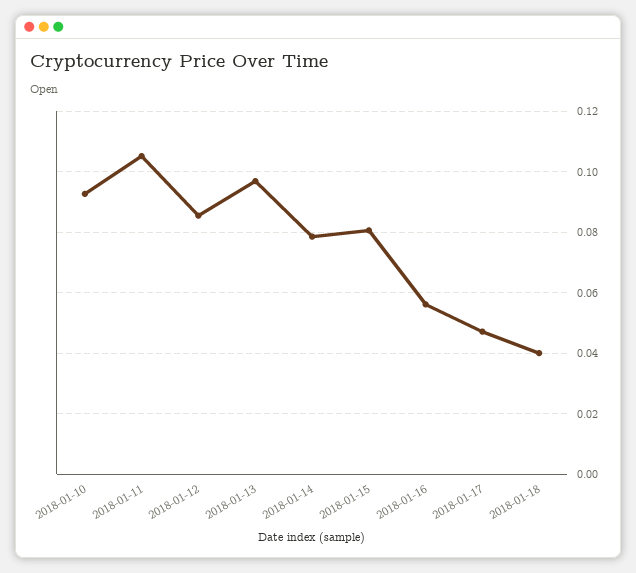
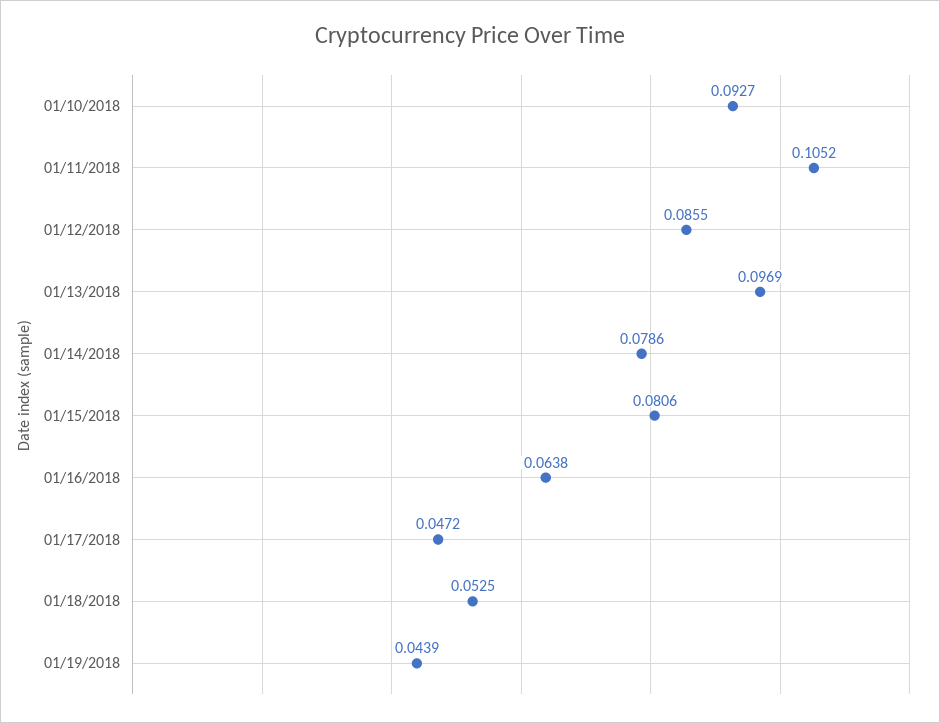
2018-01-16: 0.056 -> 0.0638
2018-01-18: 0.04 -> 0.0525
01/19/2018: none -> 0.0439

